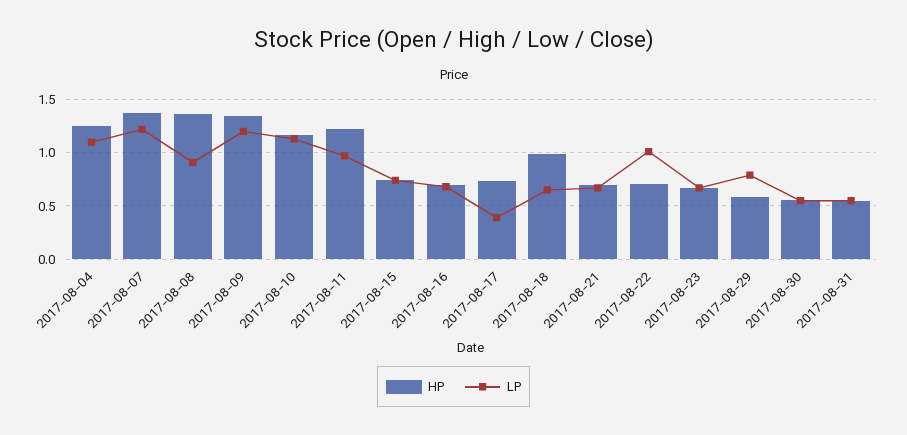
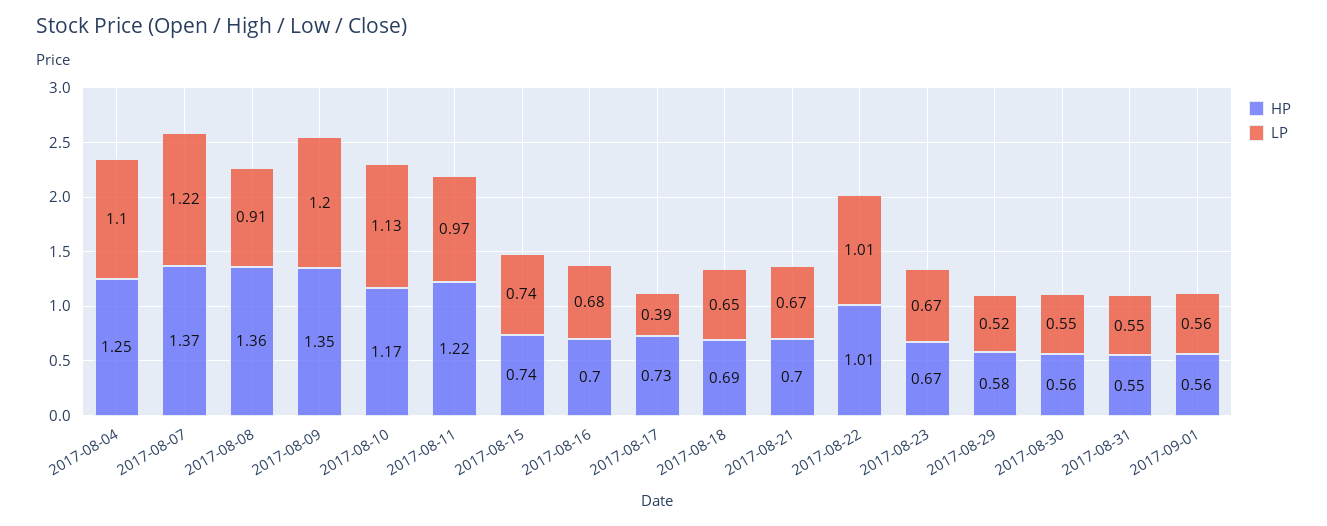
HP, 2017-08-18: 1 -> 0.69
HP, 2017-08-22: 0.7 -> 1.01
LP, 2017-08-29: 0.8 -> 0.52
HP, 2017-09-01: none -> 0.56
LP, 2017-09-01: none -> 0.56

